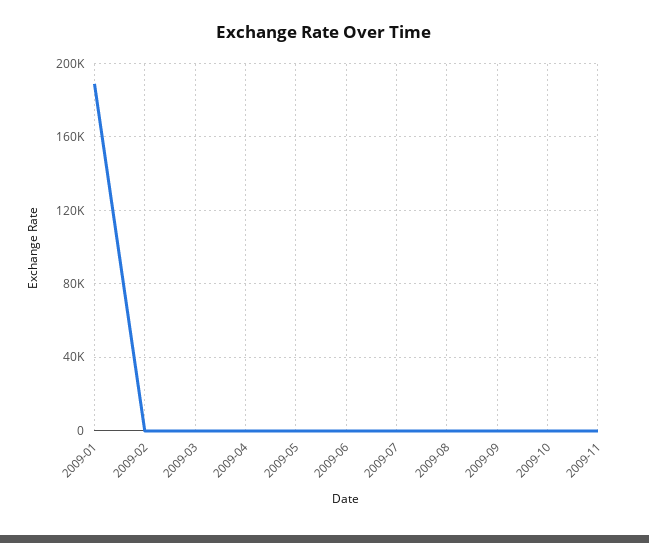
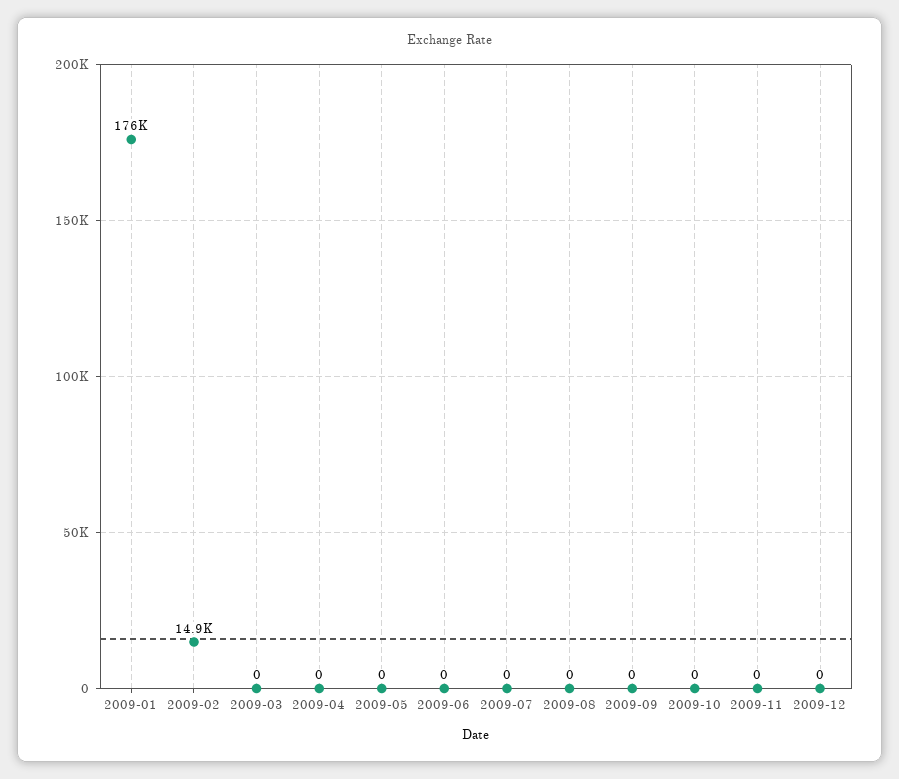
2009-01: 190000 -> 176000
2009-02: 0 -> 14900
2009-12: none -> 0

